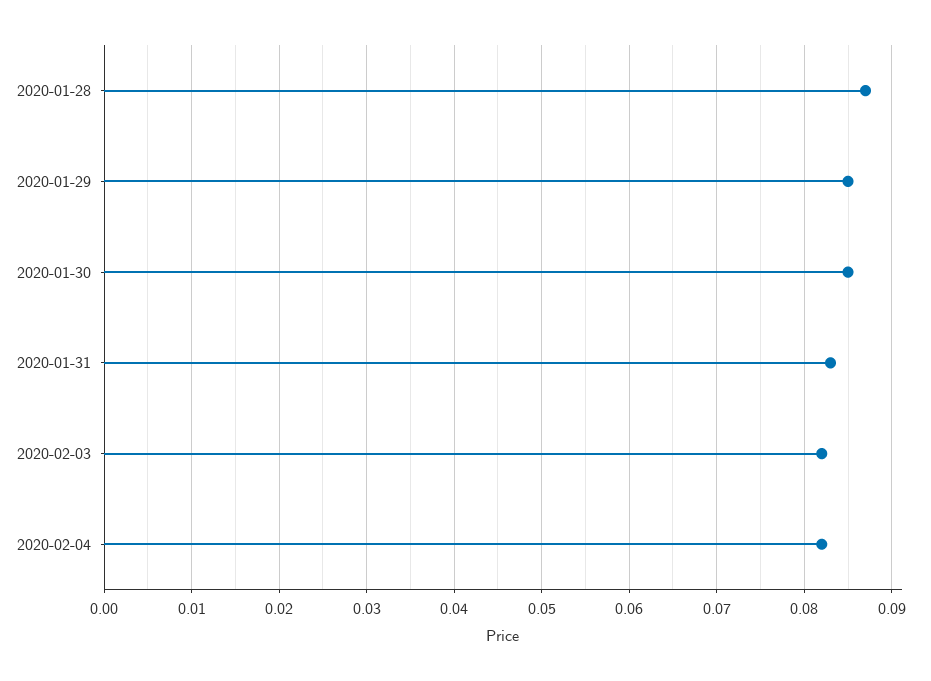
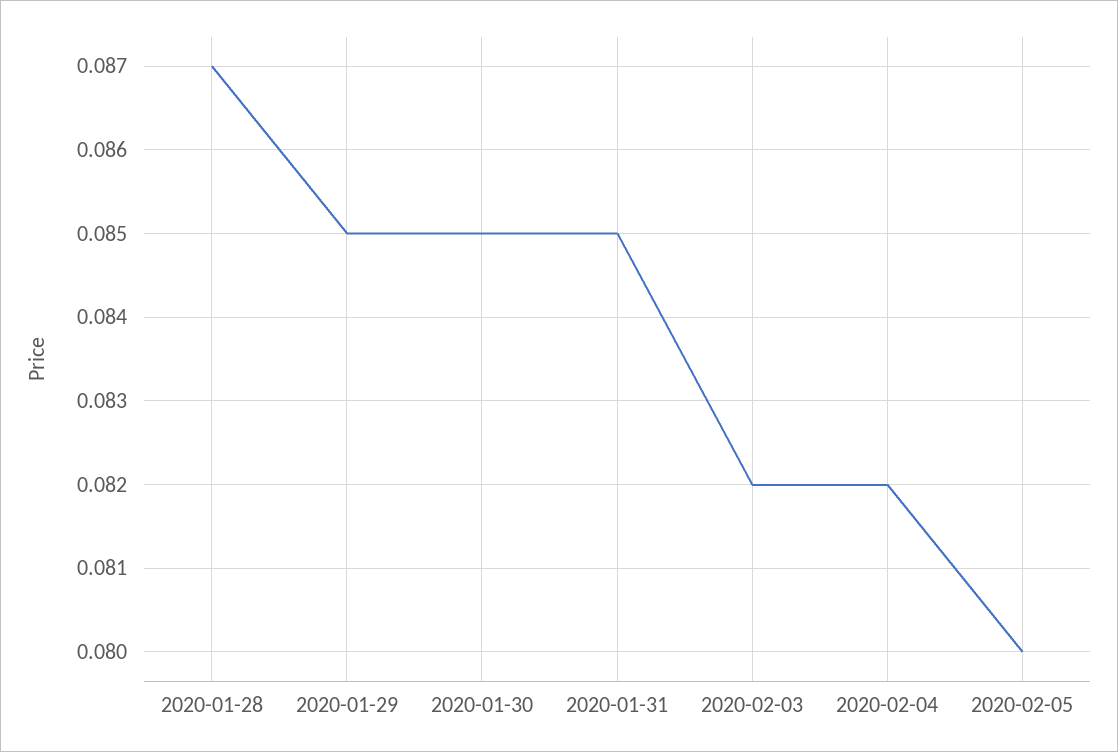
2020-01-31: 0.083 -> 0.085
2020-02-05: none -> 0.08

